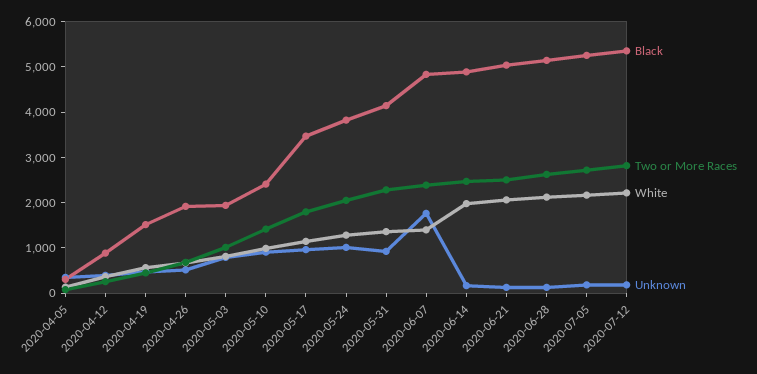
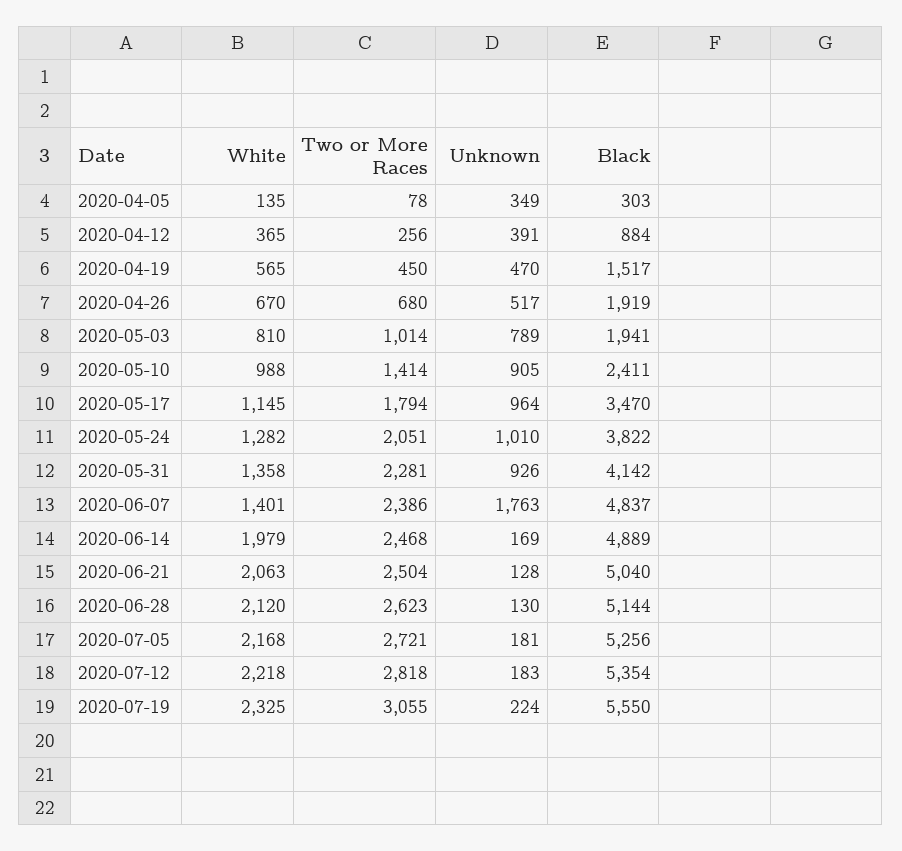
White, 2020-07-19: none -> 2325
Two or More Races, 2020-07-19: none -> 3055
Unknown, 2020-07-19: none -> 224
Black, 2020-07-19: none -> 5550

